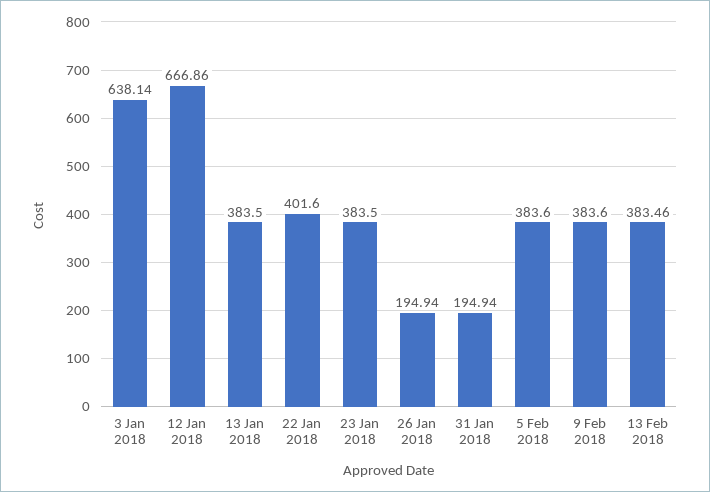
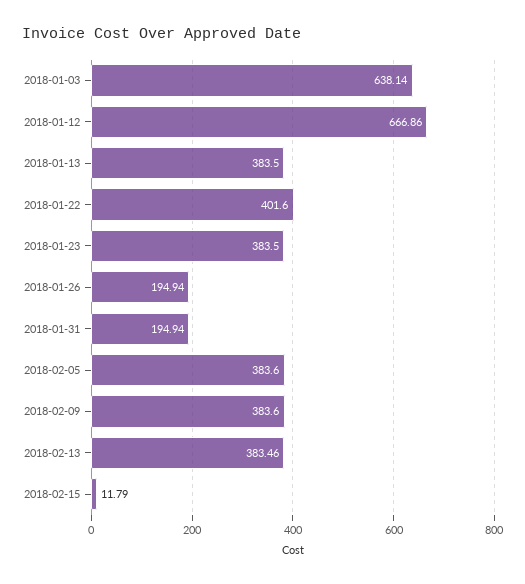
2018-02-15: none -> 11.79

